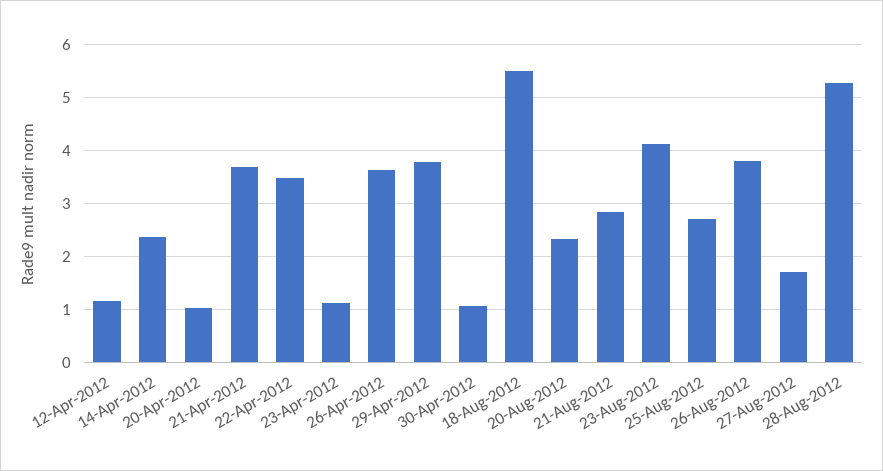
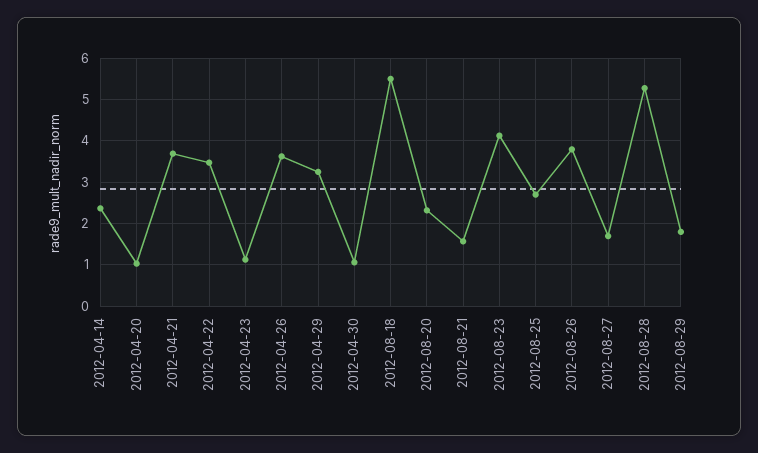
12-Apr-2012: 1.2 -> none
29-Apr-2012: 3.8 -> 3.2
21-Aug-2012: 2.8 -> 1.6
2012-08-29: none -> 1.8

